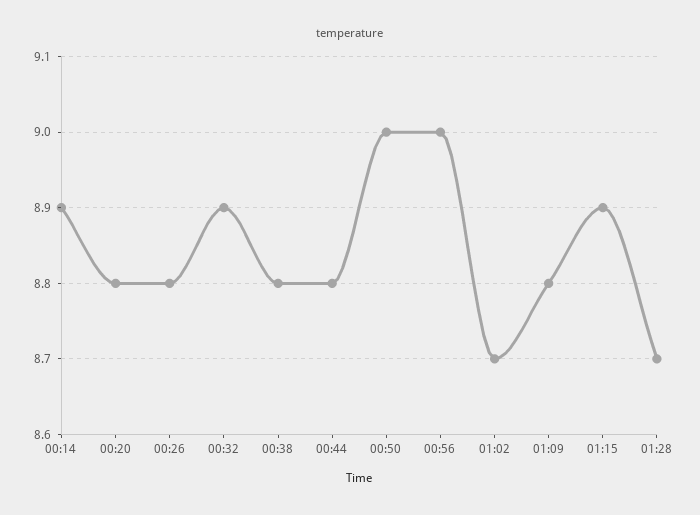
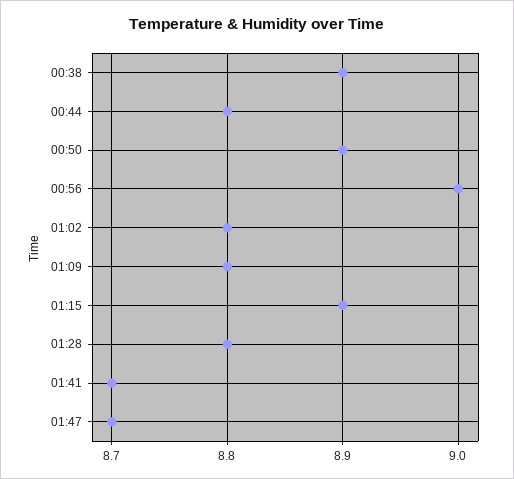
00:14: 8.9 -> none
00:20: 8.8 -> none
00:26: 8.8 -> none
00:32: 8.9 -> none
00:38: 8.8 -> 8.9
00:50: 9 -> 8.9
01:02: 8.7 -> 8.8
01:28: 8.7 -> 8.8
01:41: none -> 8.7
01:47: none -> 8.7

